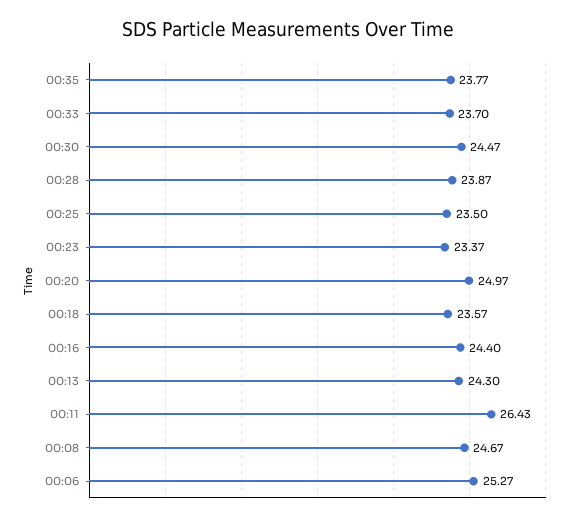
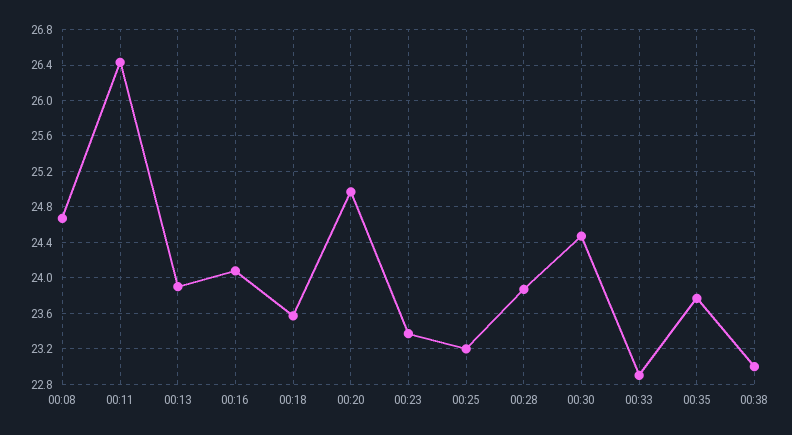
00:33: 23.7 -> 22.9
00:25: 23.5 -> 23.2
00:16: 24.4 -> 24.1
00:13: 24.3 -> 23.9
00:06: 25.27 -> none
00:38: none -> 23

